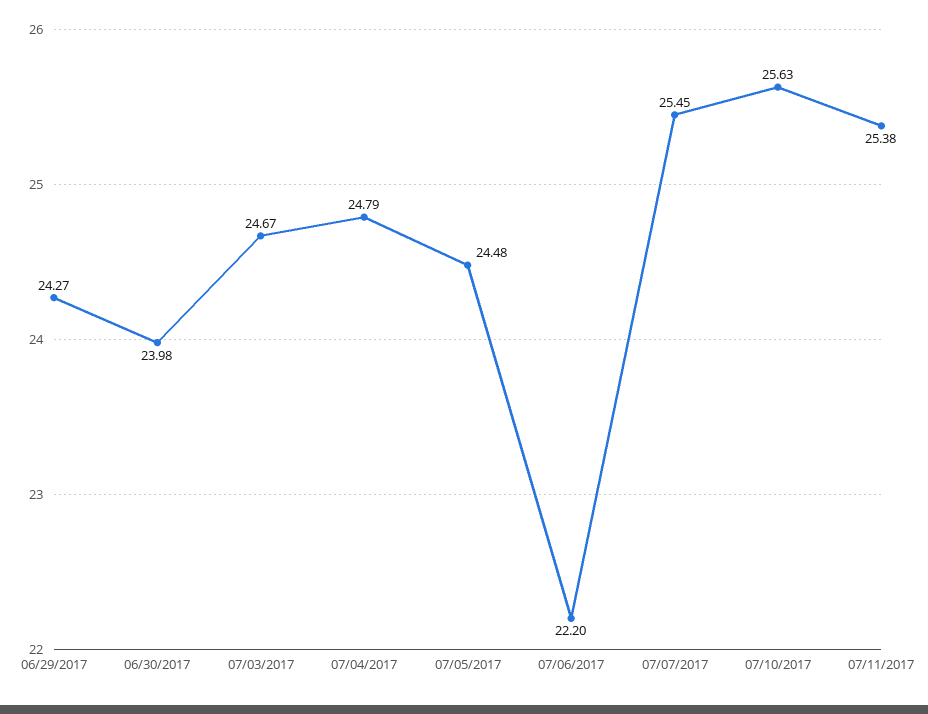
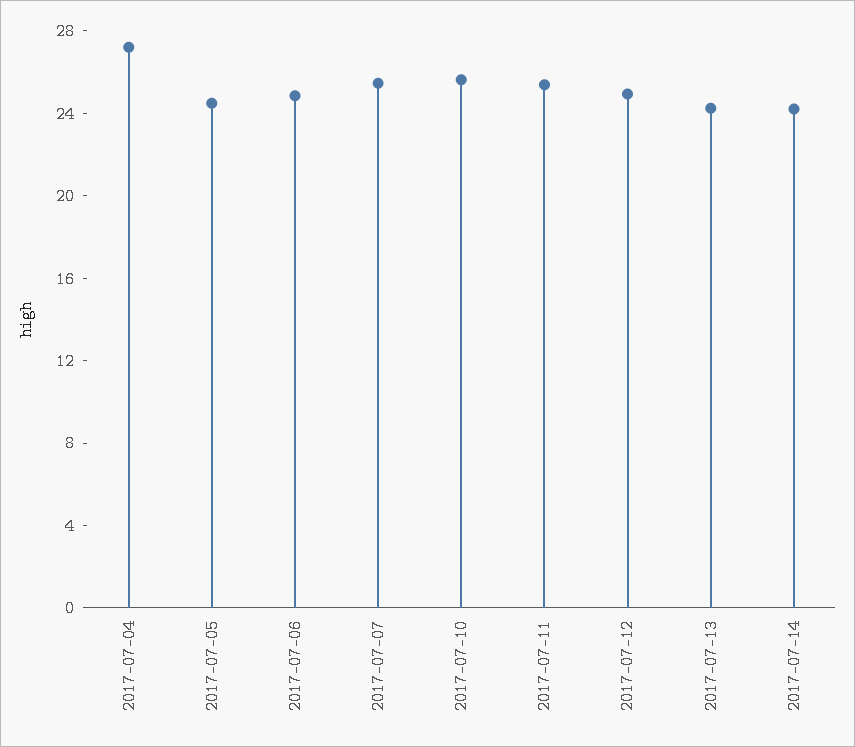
06/29/2017: 24.27 -> none
06/30/2017: 23.98 -> none
07/03/2017: 24.67 -> none
07/04/2017: 24.79 -> 27
07/06/2017: 22.2 -> 25
2017-07-12: none -> 25
2017-07-13: none -> 24
2017-07-14: none -> 24

